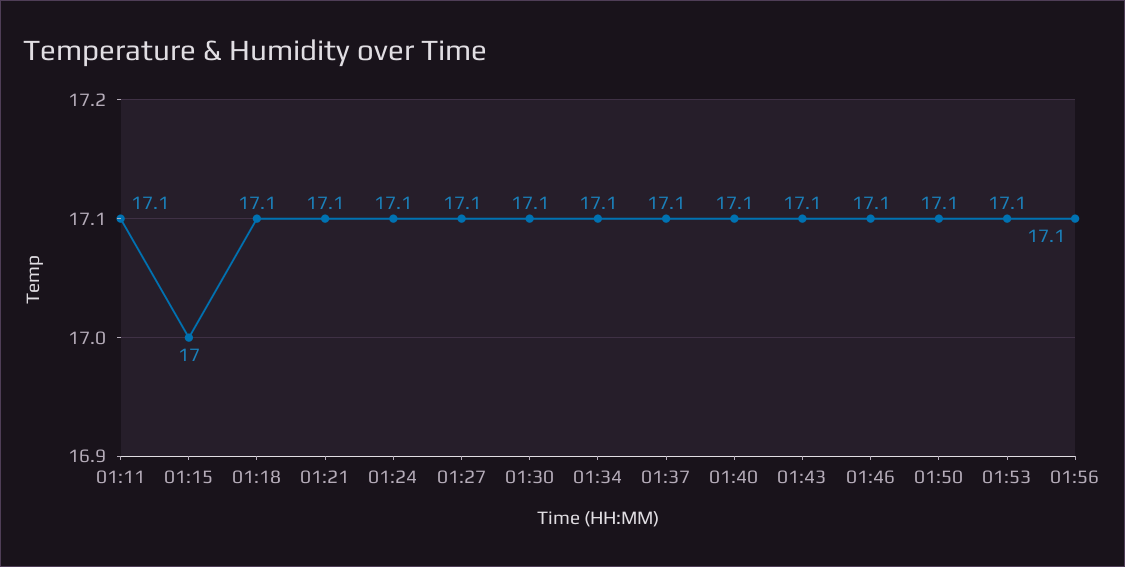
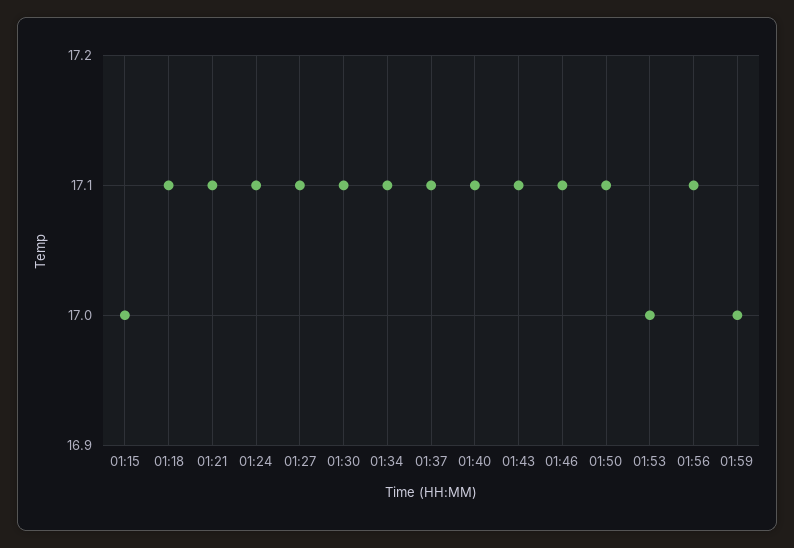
01:11: 17.1 -> none
01:53: 17.1 -> 17
01:59: none -> 17

